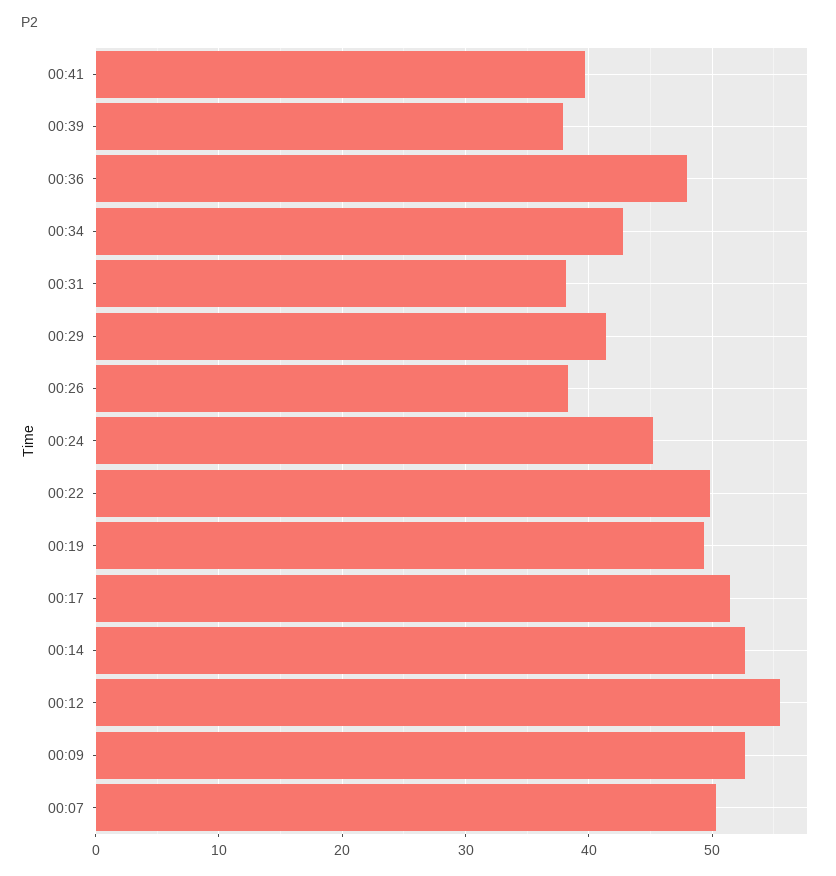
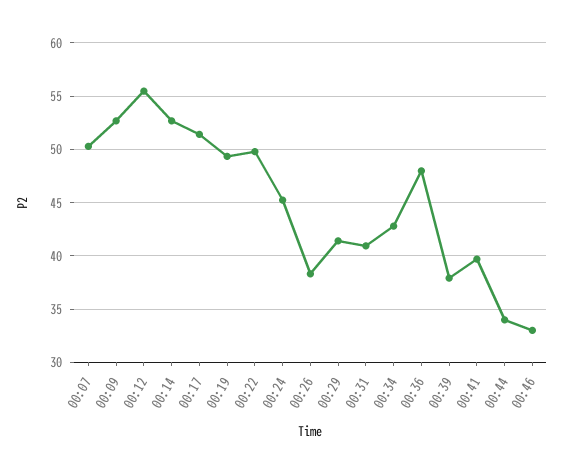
00:31: 38 -> 41
00:44: none -> 34
00:46: none -> 33

